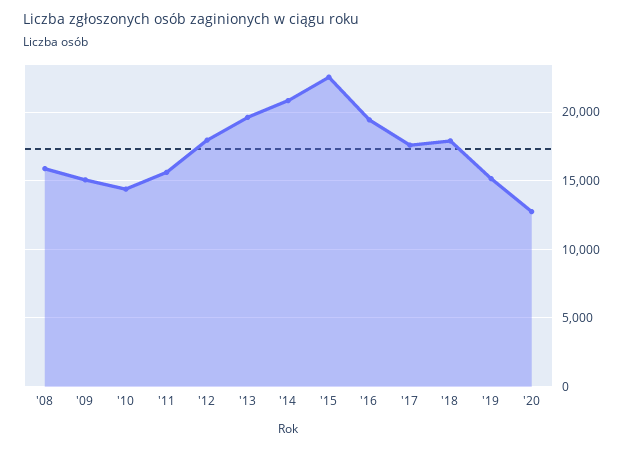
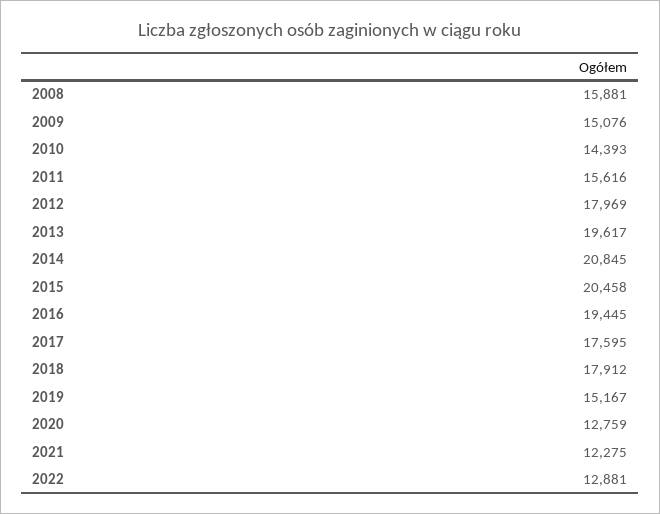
'15: 22500 -> 20458
2021: none -> 12275
2022: none -> 12881

